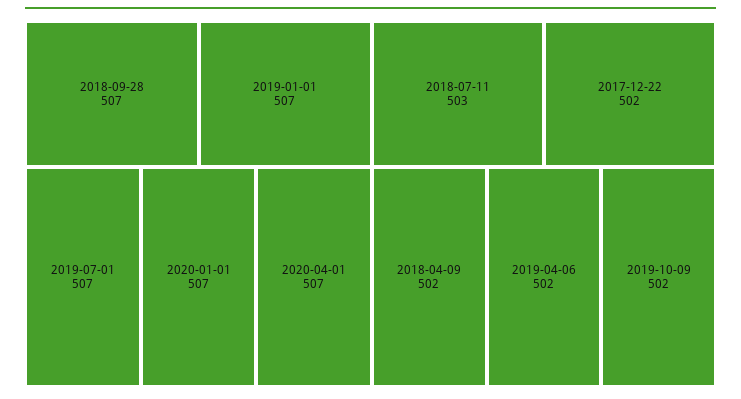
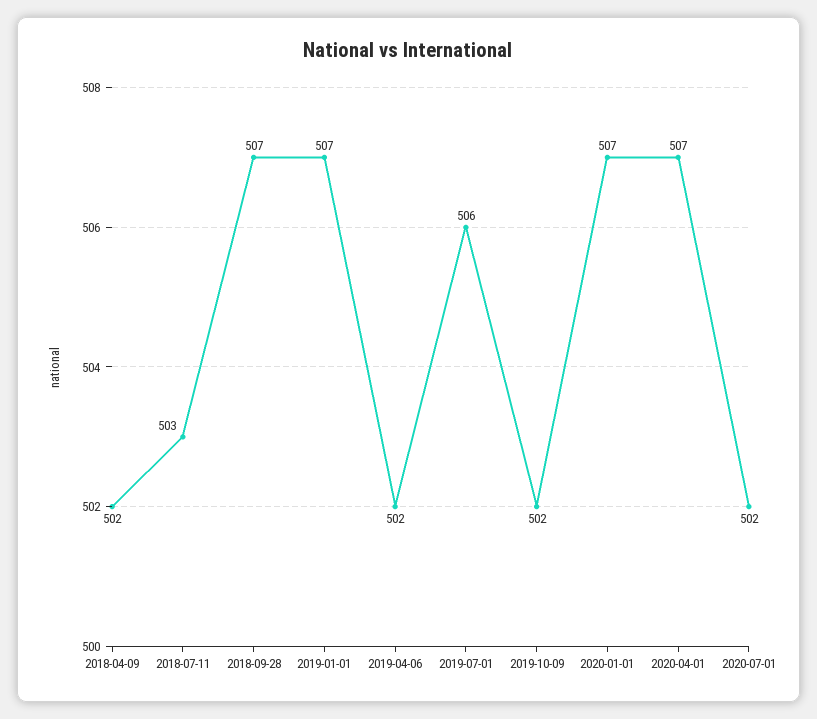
2019-07-01: 507 -> 506
2017-12-22: 502 -> none
2020-07-01: none -> 502

